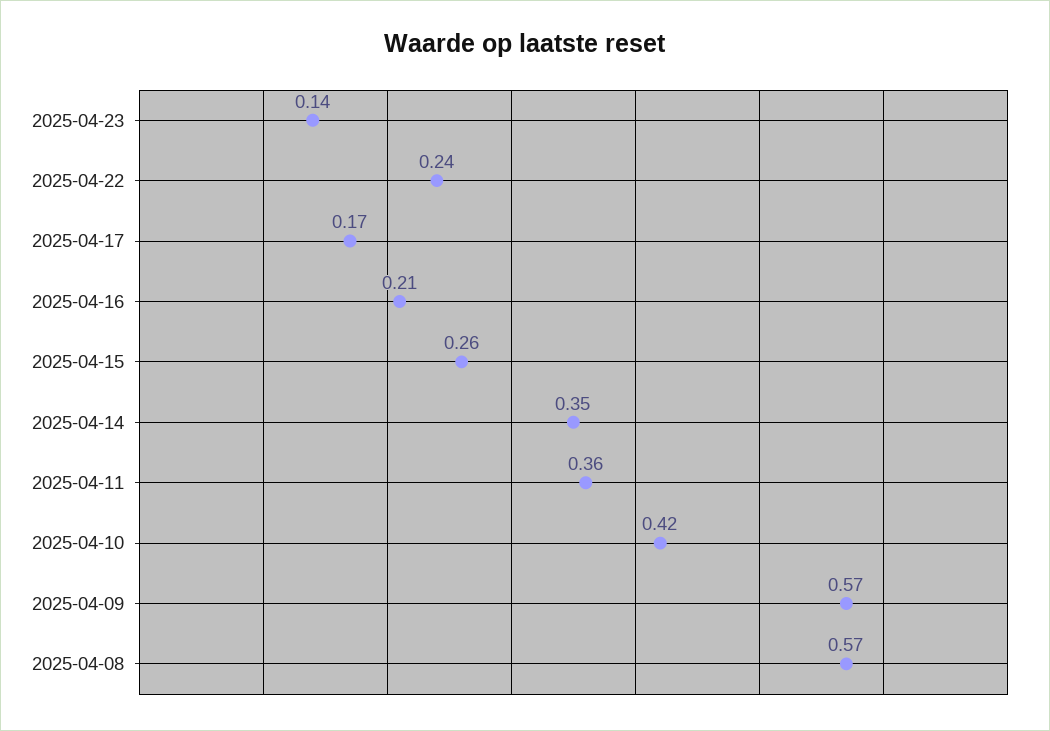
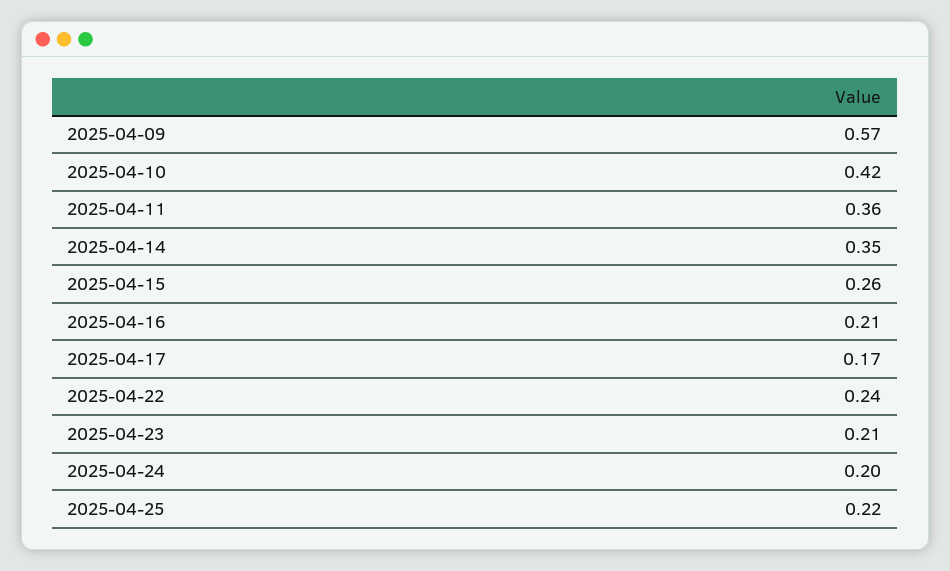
2025-04-23: 0.14 -> 0.21
2025-04-08: 0.57 -> none
2025-04-24: none -> 0.2
2025-04-25: none -> 0.22

